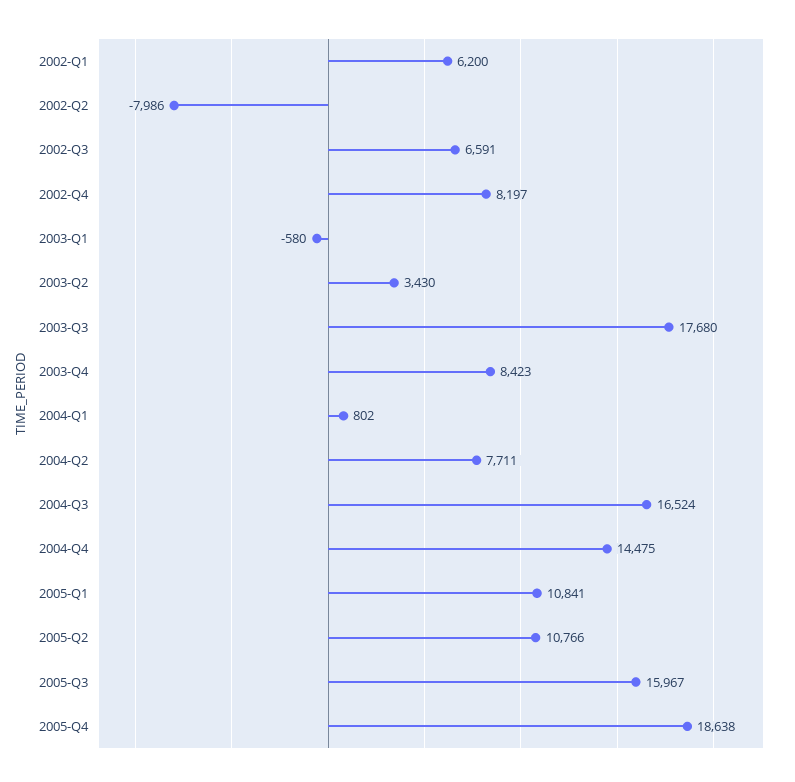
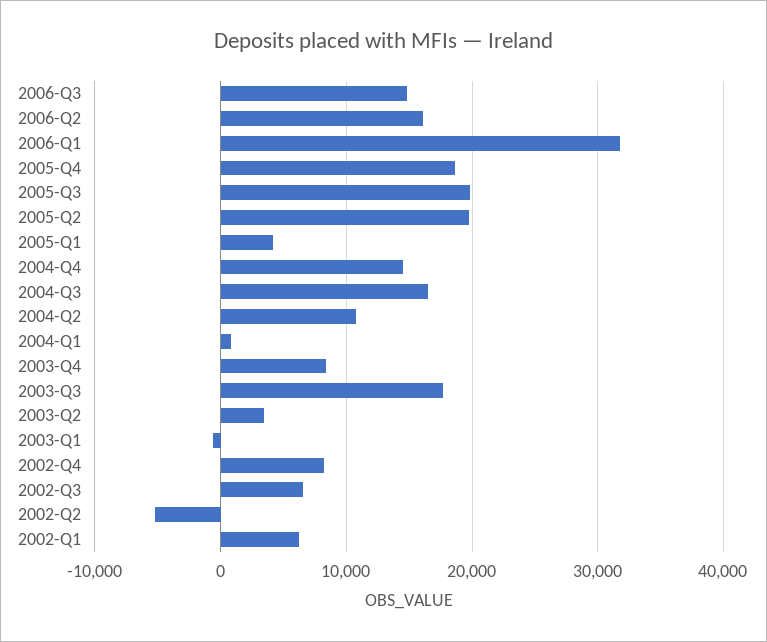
2002-Q2: -7986 -> -5000
2004-Q2: 7711 -> 11000
2005-Q1: 10841 -> 4000
2005-Q2: 10766 -> 20000
2005-Q3: 15967 -> 20000
2006-Q3: none -> 15000
2006-Q2: none -> 16000
2006-Q1: none -> 32000

